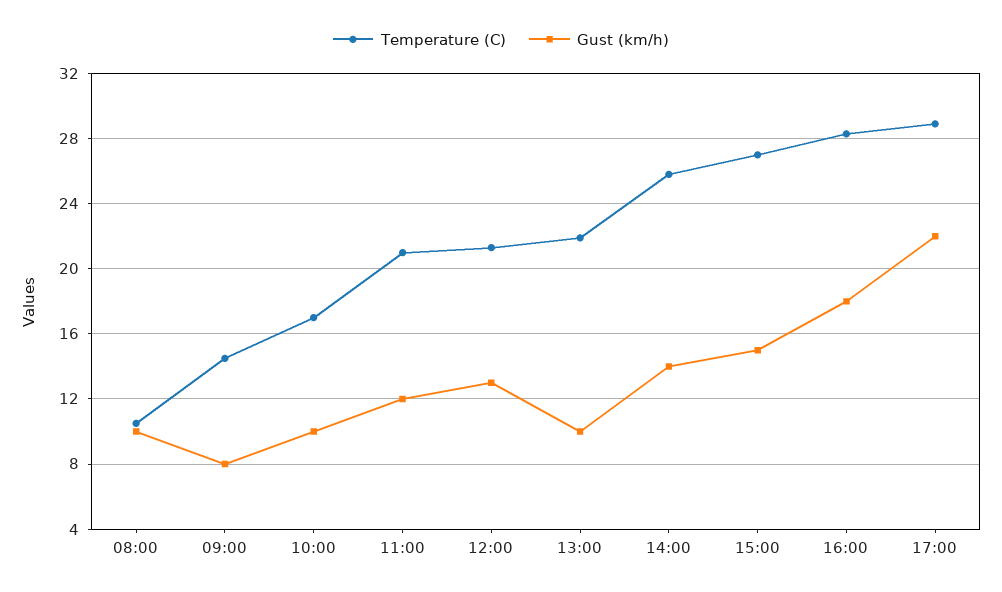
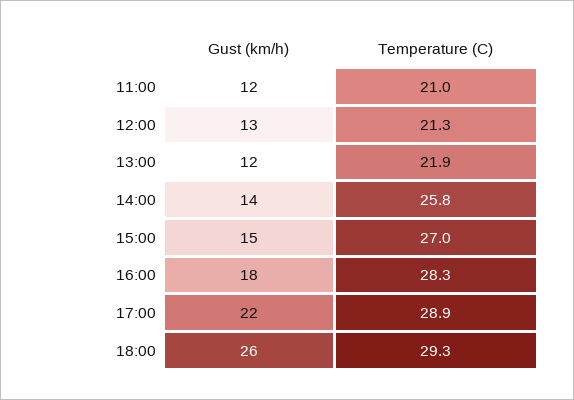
Temperature (C), 08:00: 10.5 -> none
Gust (km/h), 08:00: 10 -> none
Temperature (C), 09:00: 14.5 -> none
Gust (km/h), 09:00: 8 -> none
Temperature (C), 10:00: 17 -> none
Gust (km/h), 10:00: 10 -> none
Gust (km/h), 13:00: 10 -> 12
Gust (km/h), 18:00: none -> 26
Temperature (C), 18:00: none -> 29.3

